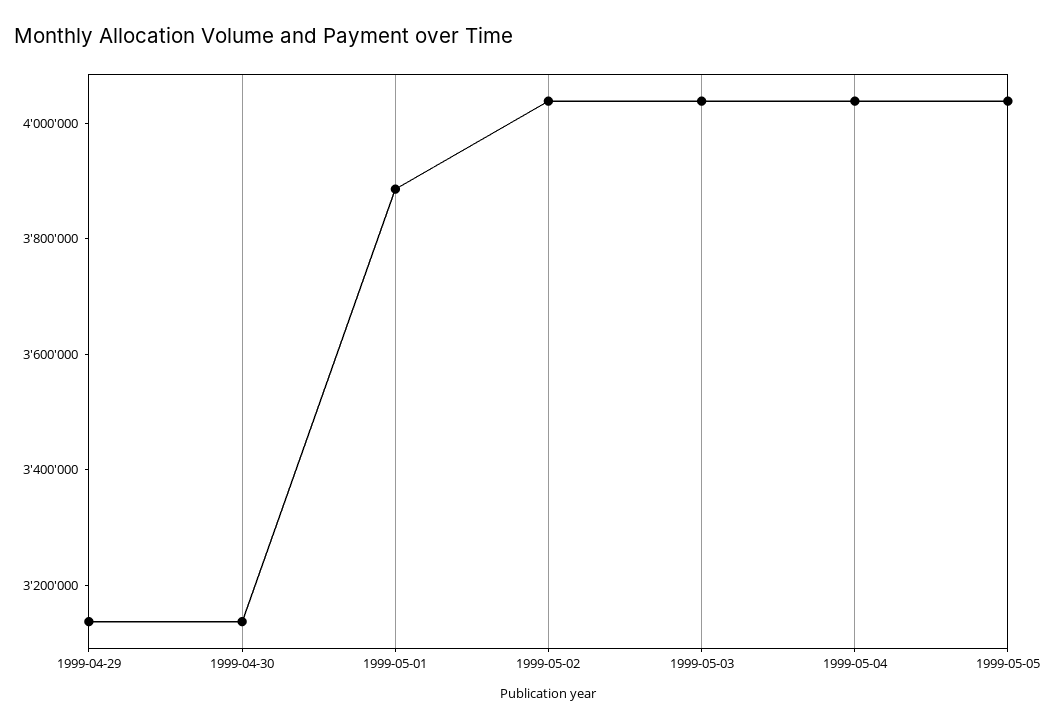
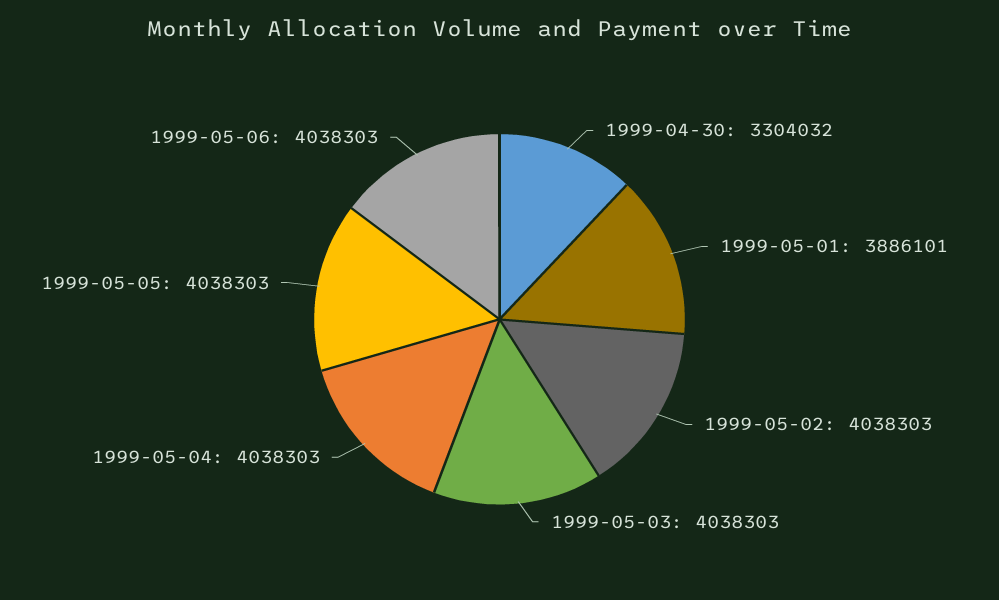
1999-04-29: 3150000 -> none
1999-04-30: 3150000 -> 3304032
1999-05-06: none -> 4038303

